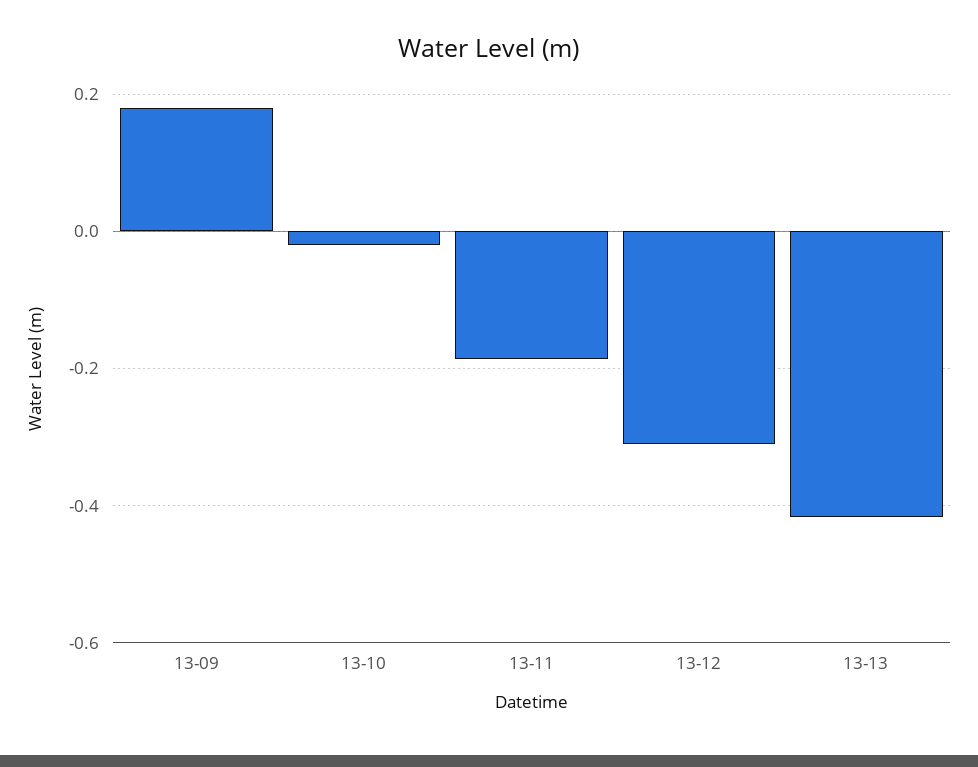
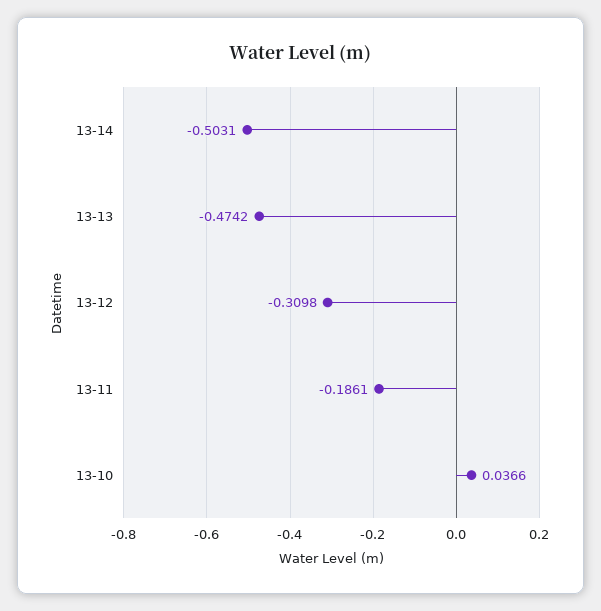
13-09: 0.18 -> none
13-10: -0.02 -> 0.0366
13-13: -0.42 -> -0.4742
13-14: none -> -0.5031

